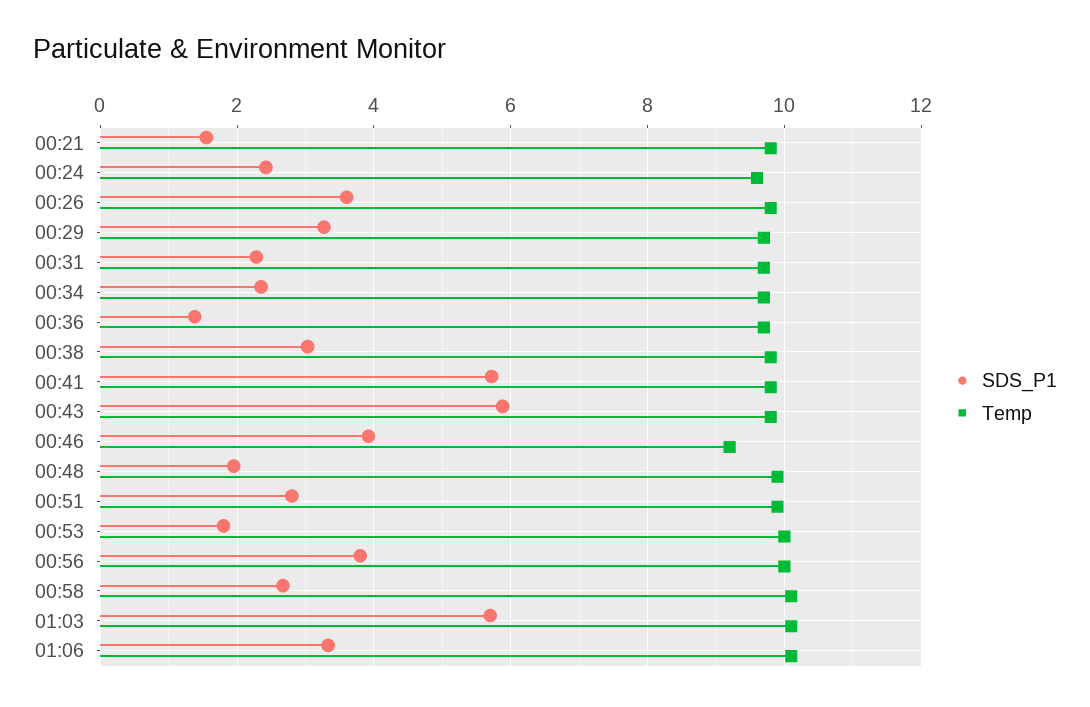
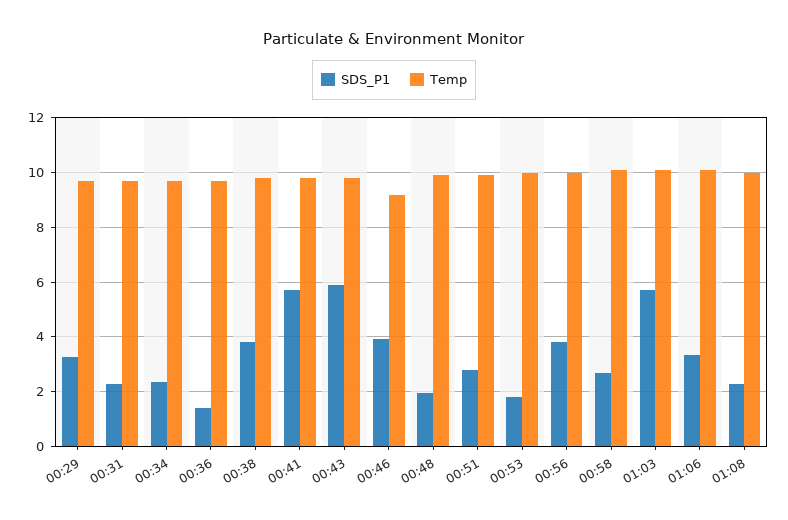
SDS_P1, 00:21: 1.6 -> none
Temp, 00:21: 9.8 -> none
SDS_P1, 00:24: 2.4 -> none
Temp, 00:24: 9.6 -> none
SDS_P1, 00:26: 3.6 -> none
Temp, 00:26: 9.8 -> none
SDS_P1, 00:38: 3 -> 3.75
SDS_P1, 01:08: none -> 2.25
Temp, 01:08: none -> 10

